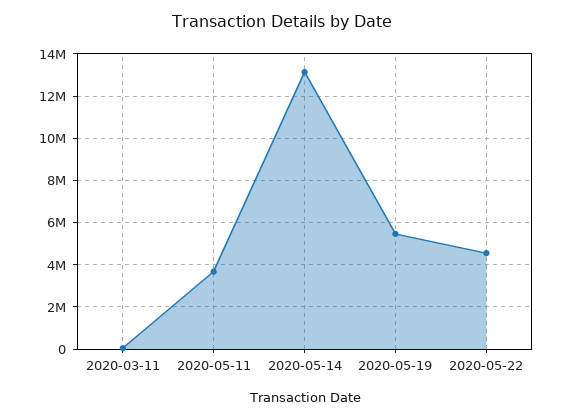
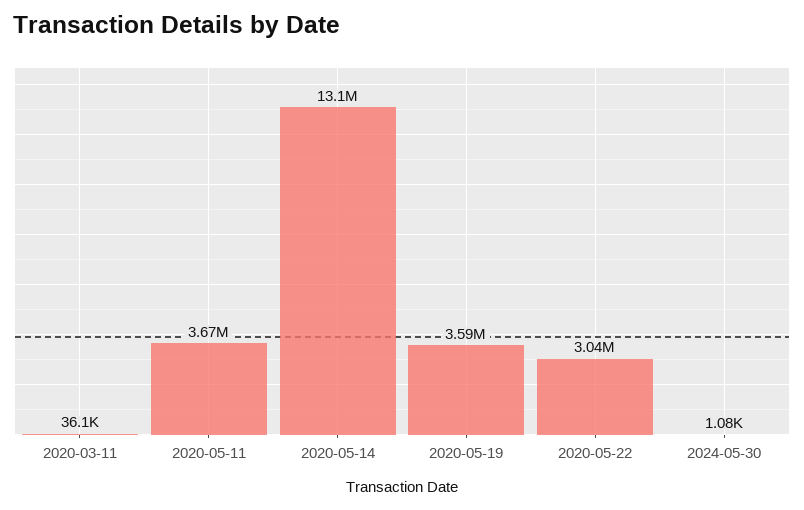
2020-05-19: 5500000 -> 3590000
2020-05-22: 4500000 -> 3040000
2024-05-30: none -> 1080

